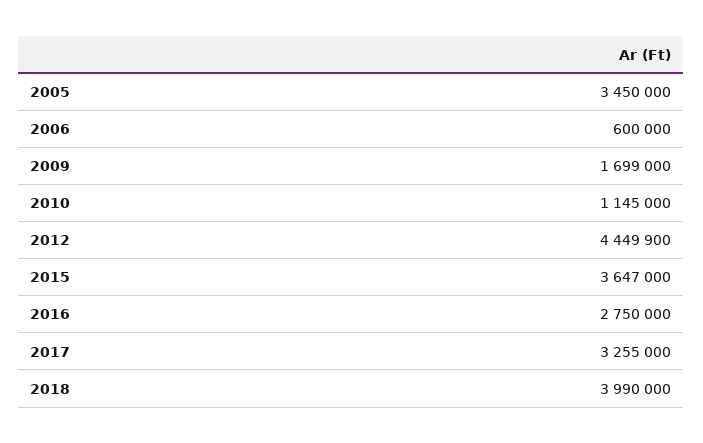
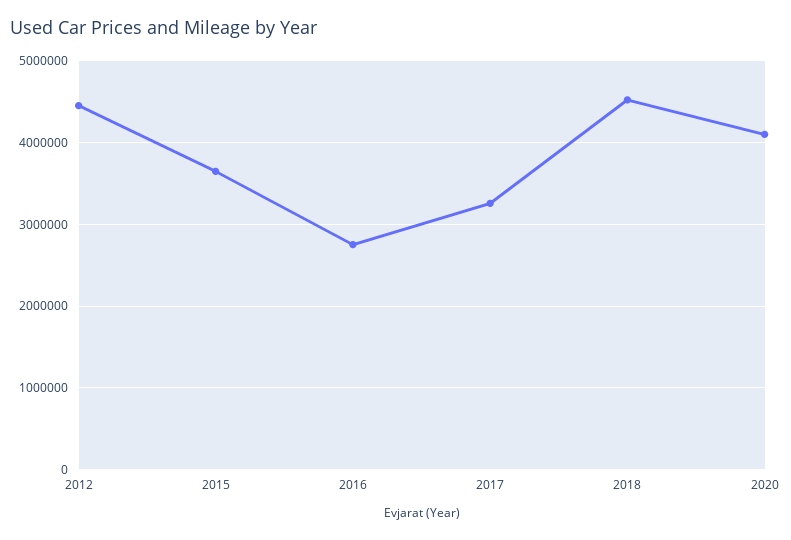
2005: 3450000 -> none
2006: 600000 -> none
2009: 1699000 -> none
2010: 1145000 -> none
2018: 3990000 -> 4500000
2020: none -> 4100000

